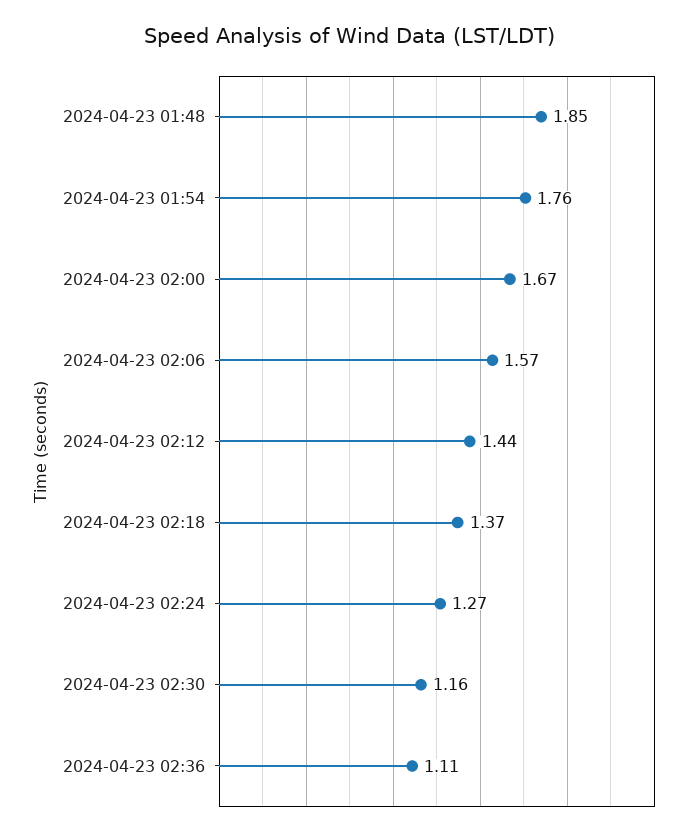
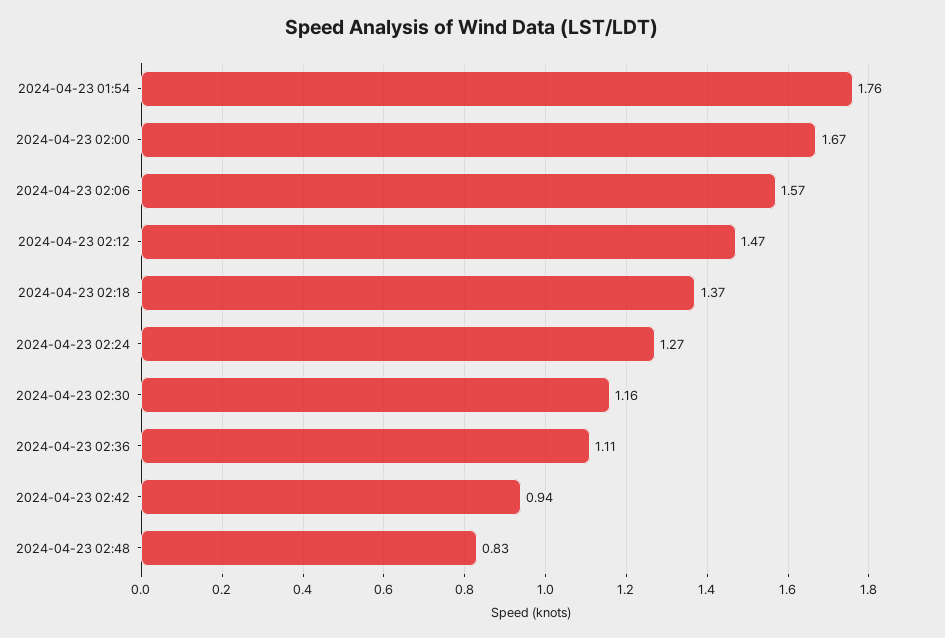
2024-04-23 01:48: 1.85 -> none
2024-04-23 02:12: 1.44 -> 1.47
2024-04-23 02:42: none -> 0.94
2024-04-23 02:48: none -> 0.83

